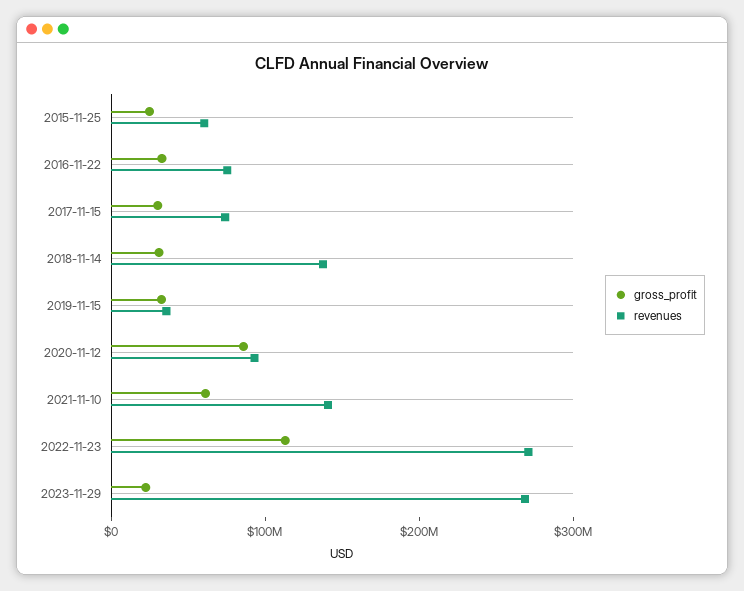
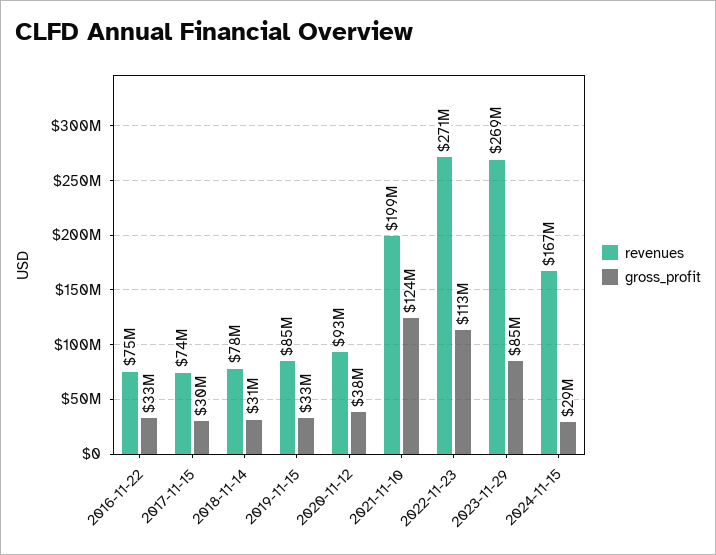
gross_profit, 2015-11-25: 20000000 -> none
revenues, 2015-11-25: 60000000 -> none
revenues, 2018-11-14: 140000000 -> 78000000
revenues, 2019-11-15: 40000000 -> 85000000
gross_profit, 2020-11-12: 80000000 -> 38000000
gross_profit, 2021-11-10: 60000000 -> 124000000
revenues, 2021-11-10: 140000000 -> 199000000
gross_profit, 2023-11-29: 20000000 -> 85000000
revenues, 2024-11-15: none -> 167000000
gross_profit, 2024-11-15: none -> 29000000

